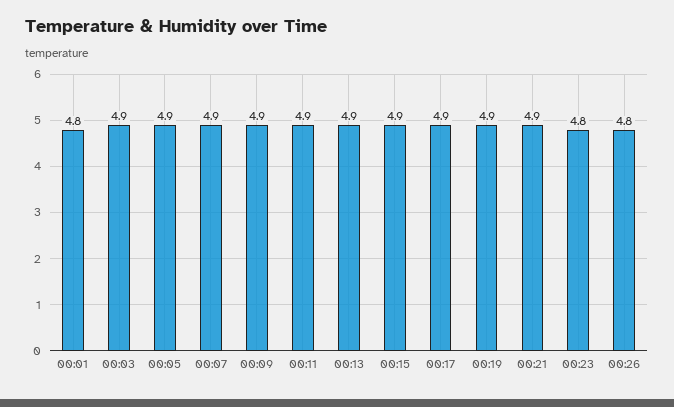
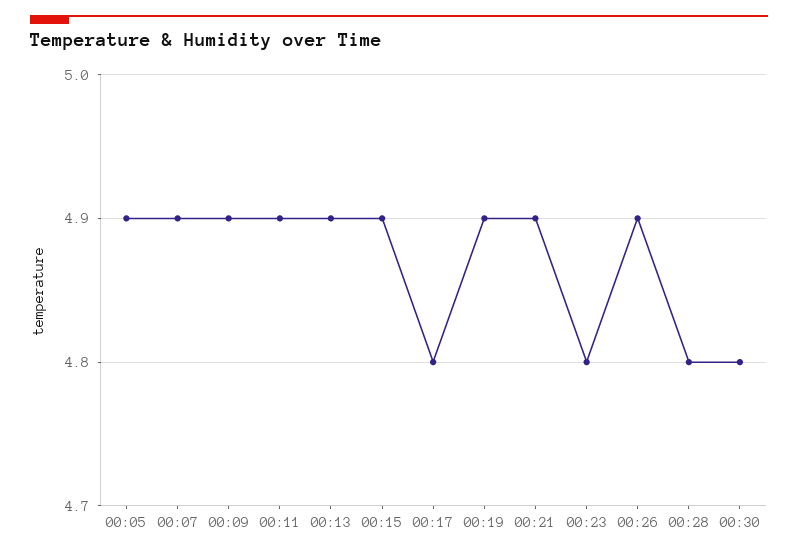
00:01: 4.8 -> none
00:03: 4.9 -> none
00:17: 4.9 -> 4.8
00:26: 4.8 -> 4.9
00:28: none -> 4.8
00:30: none -> 4.8

